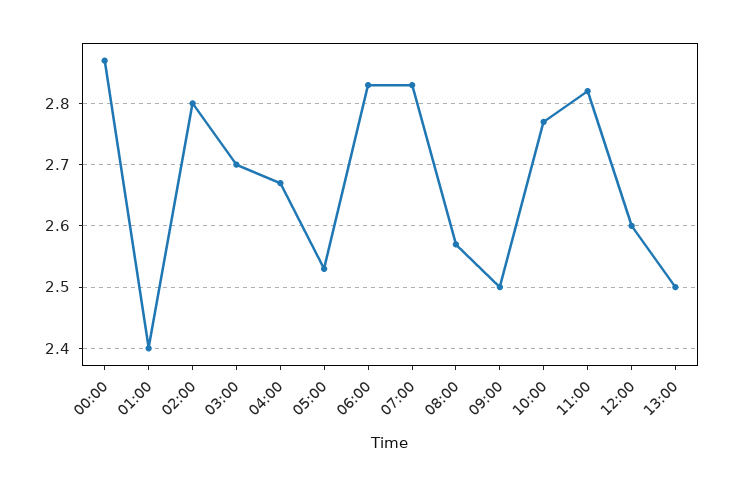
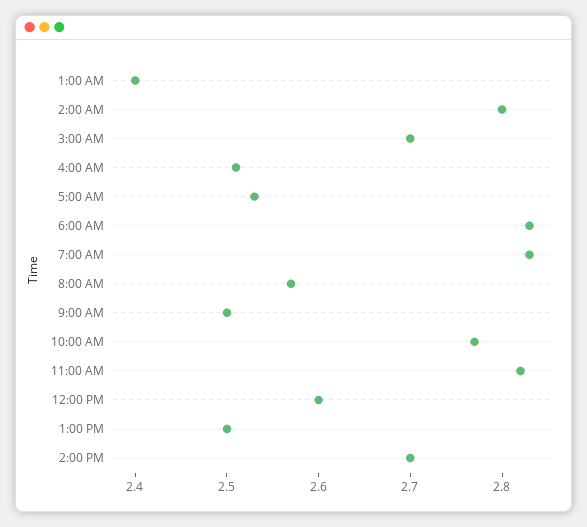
00:00: 2.87 -> none
04:00: 2.67 -> 2.51
2:00 PM: none -> 2.7

